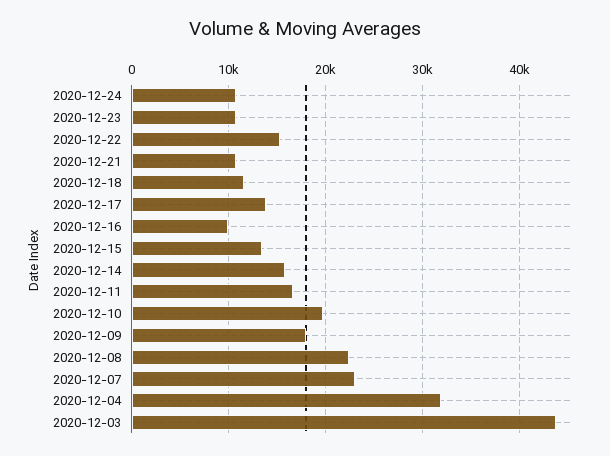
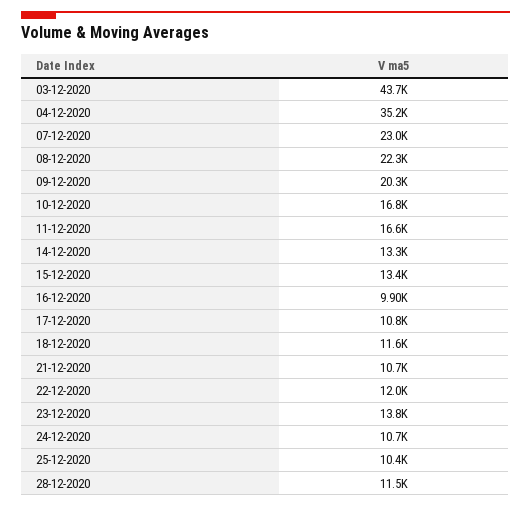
2020-12-23: 11000 -> 13800
2020-12-22: 15000 -> 12000
2020-12-17: 14000 -> 10800
2020-12-14: 16000 -> 13300
2020-12-10: 20000 -> 16800
2020-12-09: 18000 -> 20300
2020-12-04: 32000 -> 35200
25-12-2020: none -> 10400
28-12-2020: none -> 11500

